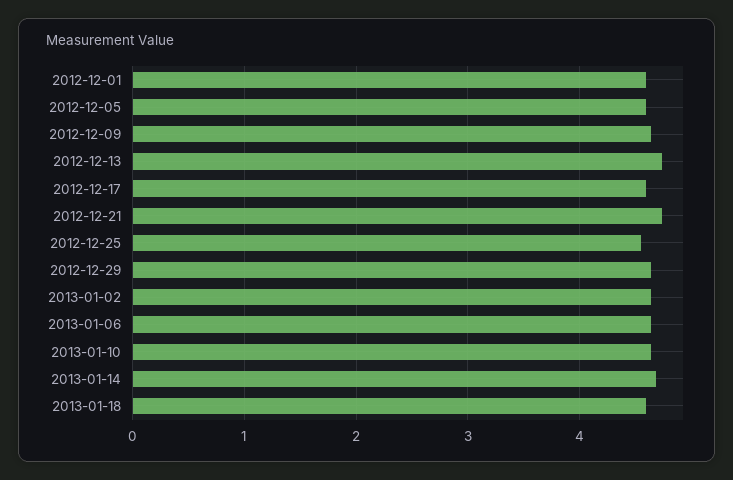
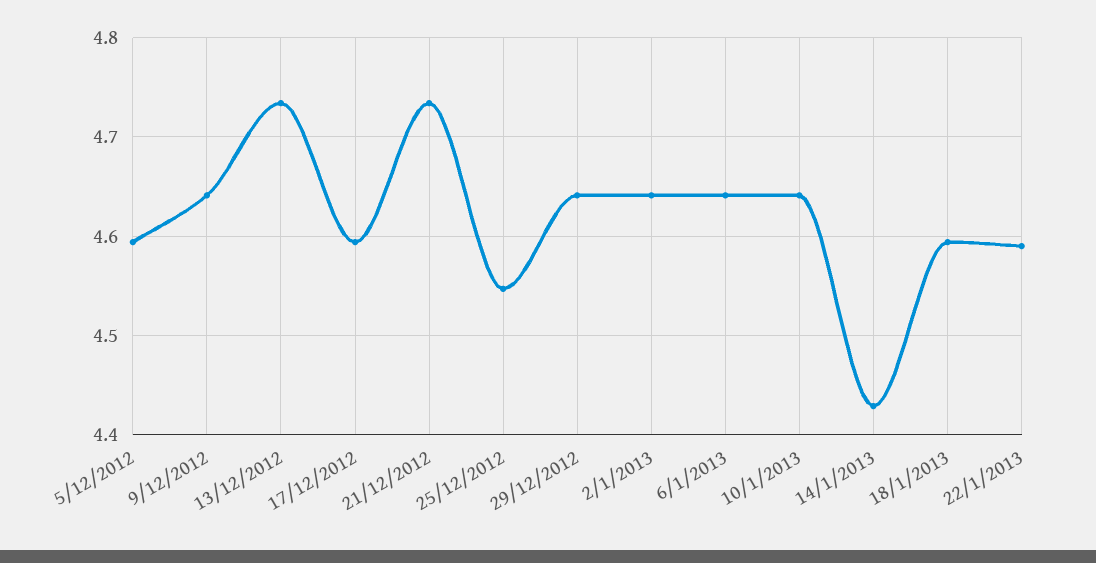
2012-12-01: 4.6 -> none
2013-01-14: 4.7 -> 4.43
22/1/2013: none -> 4.59

